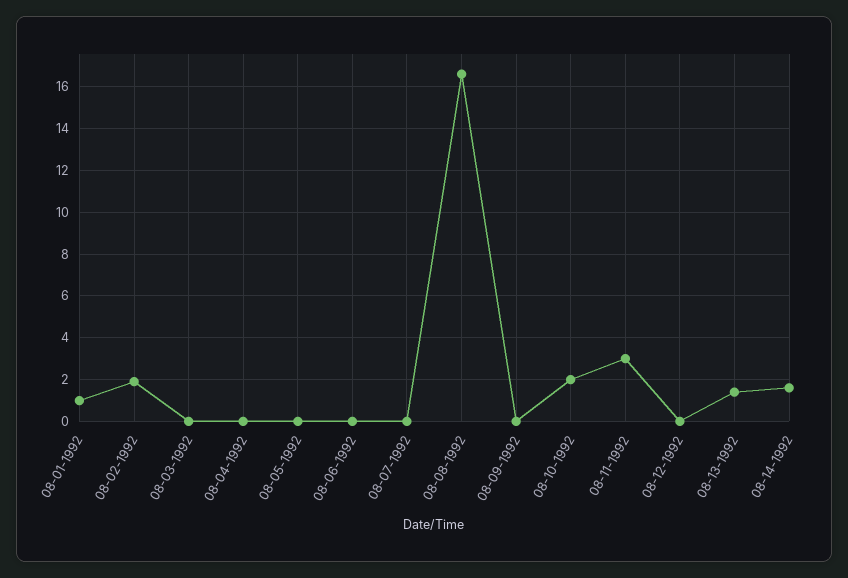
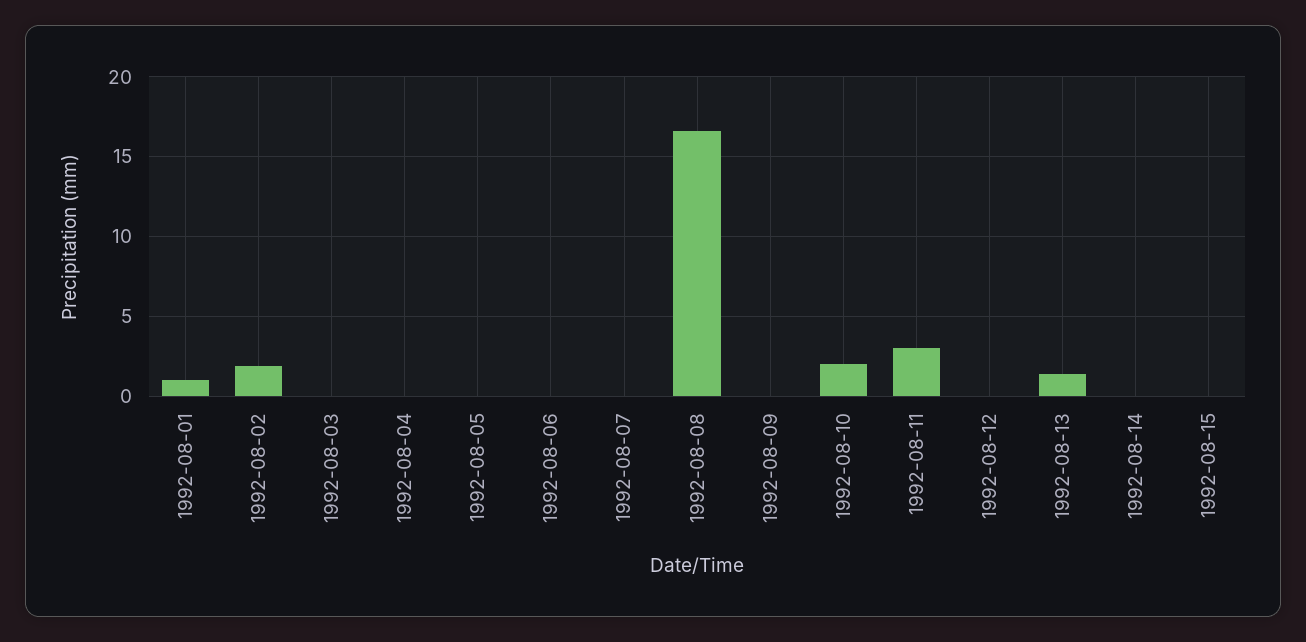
08-14-1992: 1.5 -> 0
1992-08-15: none -> 0

